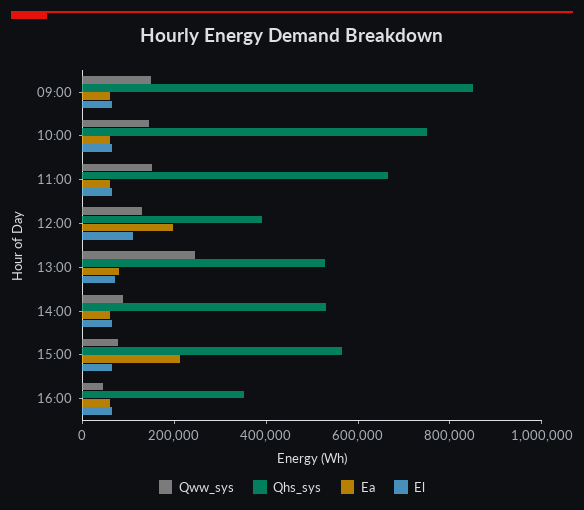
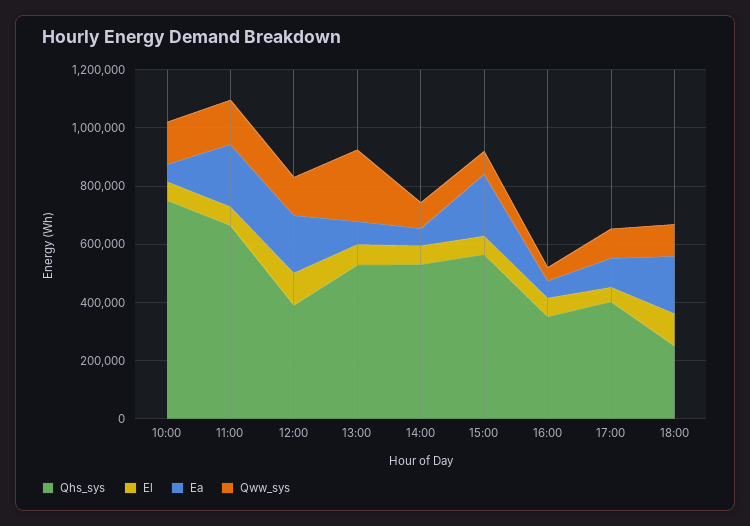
Qww_sys, 09:00: 150000 -> none
Qhs_sys, 09:00: 850000 -> none
Ea, 09:00: 50000 -> none
El, 09:00: 50000 -> none
Ea, 11:00: 50000 -> 200000
Qhs_sys, 17:00: none -> 400000
El, 17:00: none -> 50000
Ea, 17:00: none -> 100000
Qww_sys, 17:00: none -> 100000
Qhs_sys, 18:00: none -> 250000
El, 18:00: none -> 100000
Ea, 18:00: none -> 200000
Qww_sys, 18:00: none -> 100000

